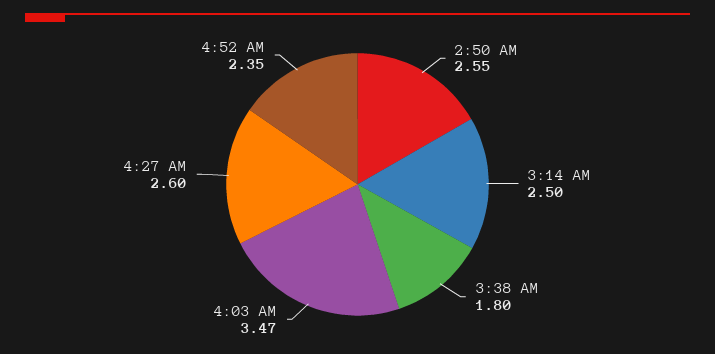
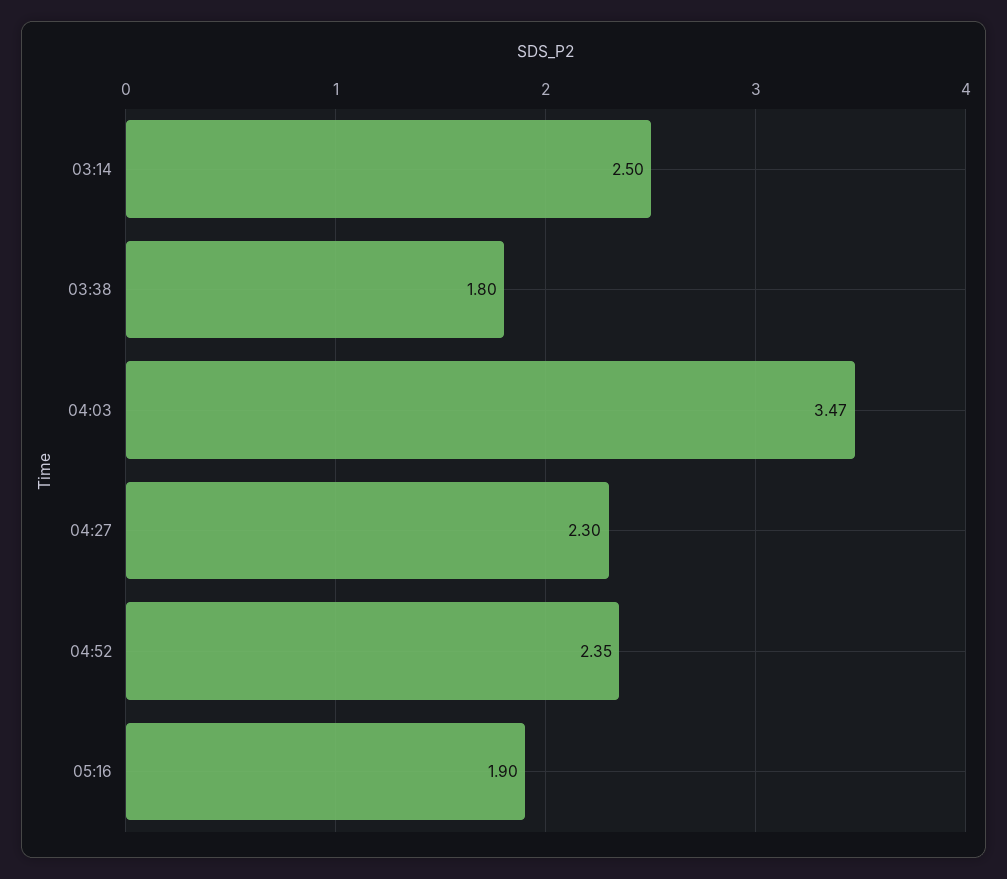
2:50 AM: 2.55 -> none
4:27 AM: 2.6 -> 2.3
05:16: none -> 1.9

